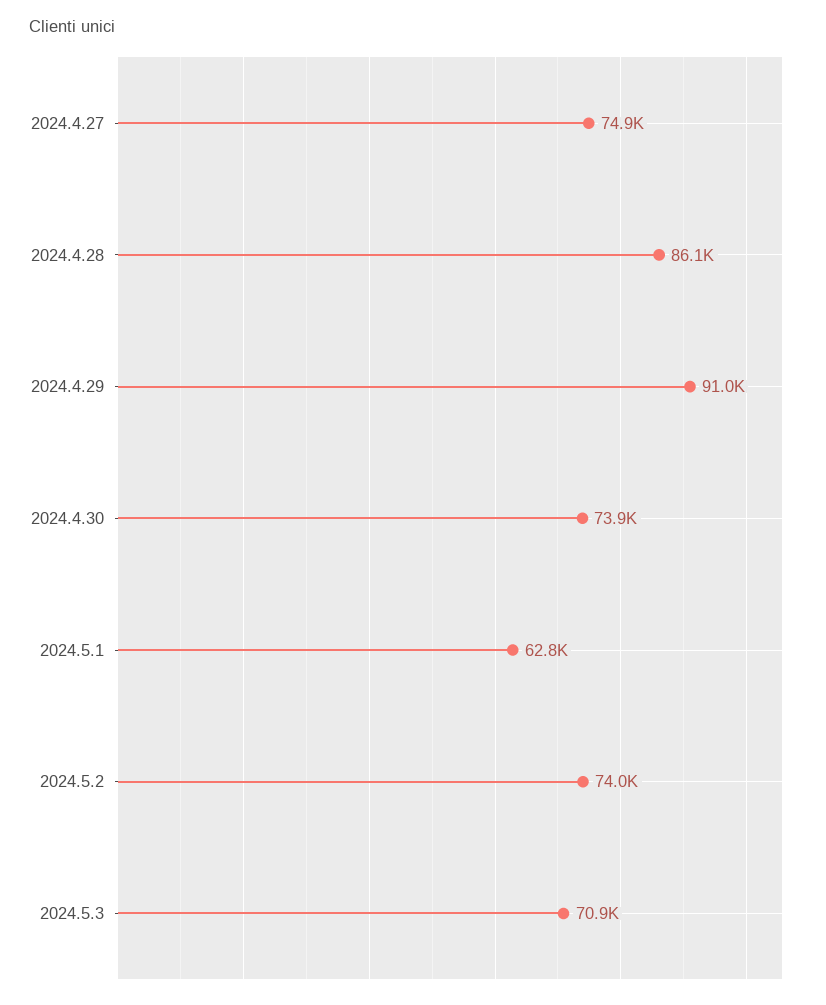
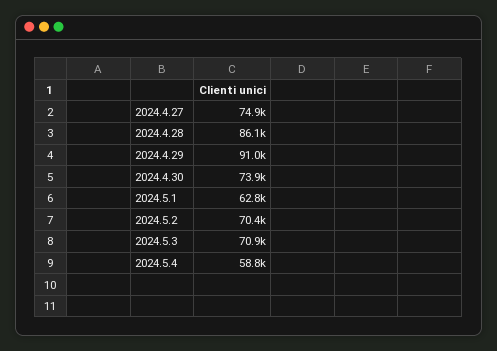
2024.5.2: 74000 -> 70400
2024.5.4: none -> 58800

